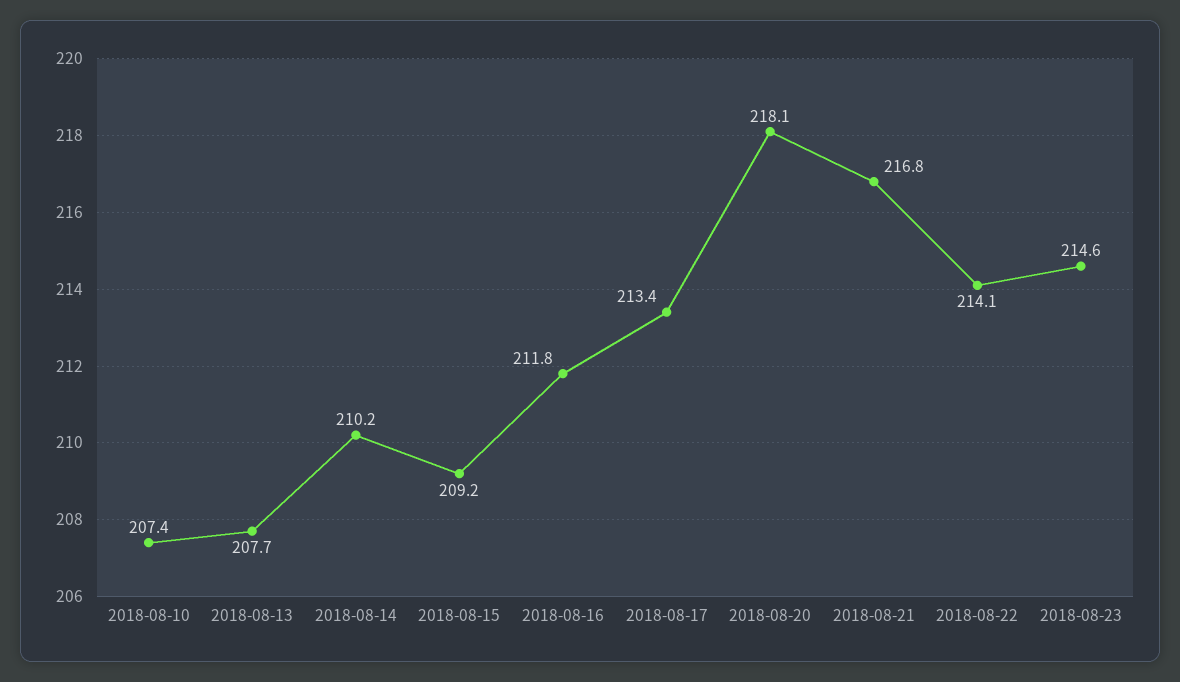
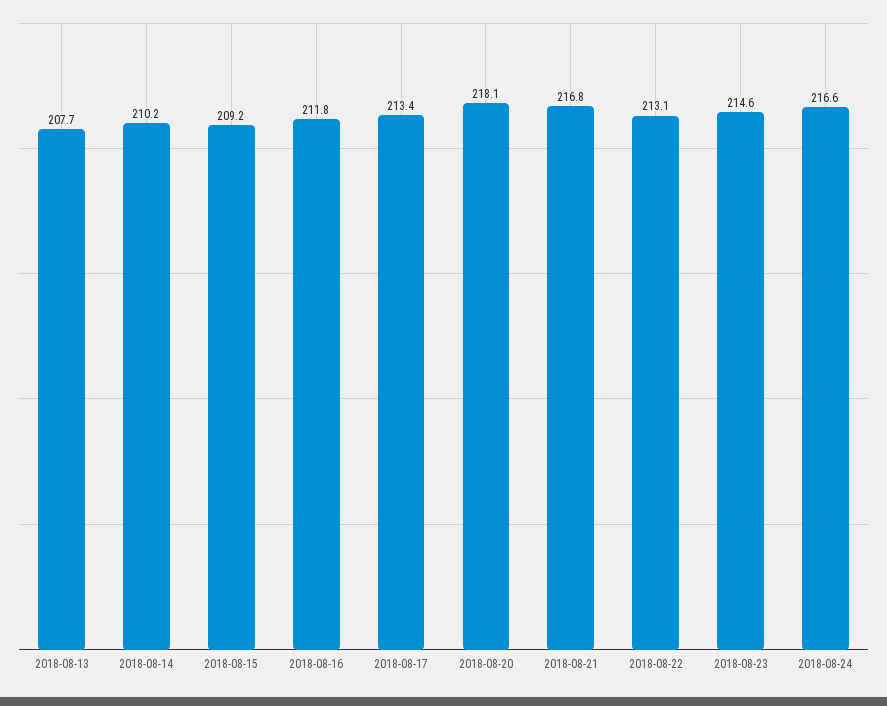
2018-08-10: 207.4 -> none
2018-08-22: 214.1 -> 213.1
2018-08-24: none -> 216.6

